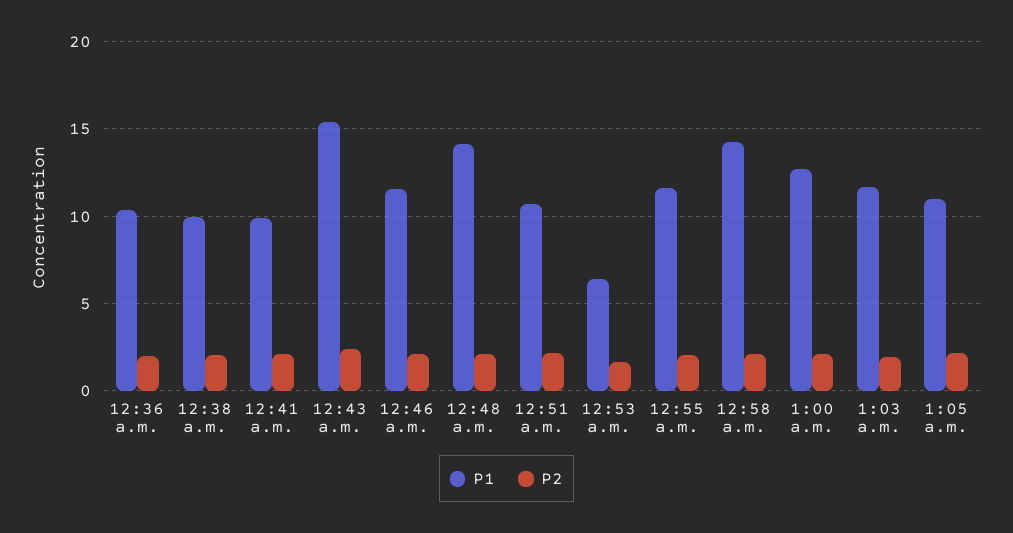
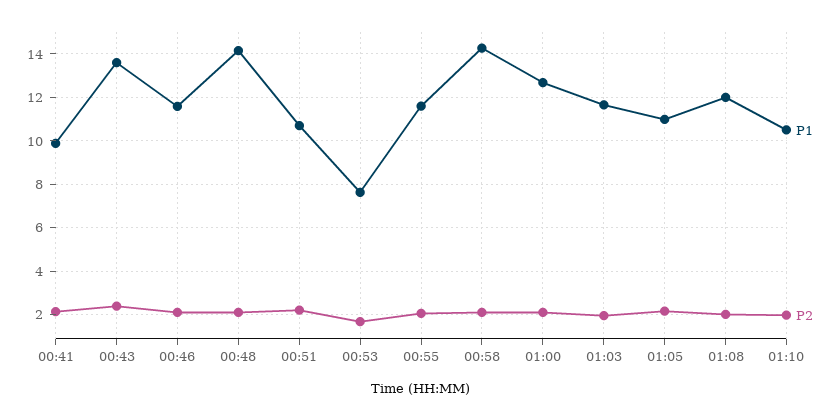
P1, 12:36 a.m.: 10.5 -> none
P2, 12:36 a.m.: 2 -> none
P1, 12:38 a.m.: 10 -> none
P2, 12:38 a.m.: 2 -> none
P1, 12:43 a.m.: 15.5 -> 13.5
P1, 12:53 a.m.: 6.5 -> 7.5
P1, 01:08: none -> 12
P2, 01:08: none -> 2
P1, 01:10: none -> 10.5
P2, 01:10: none -> 2

